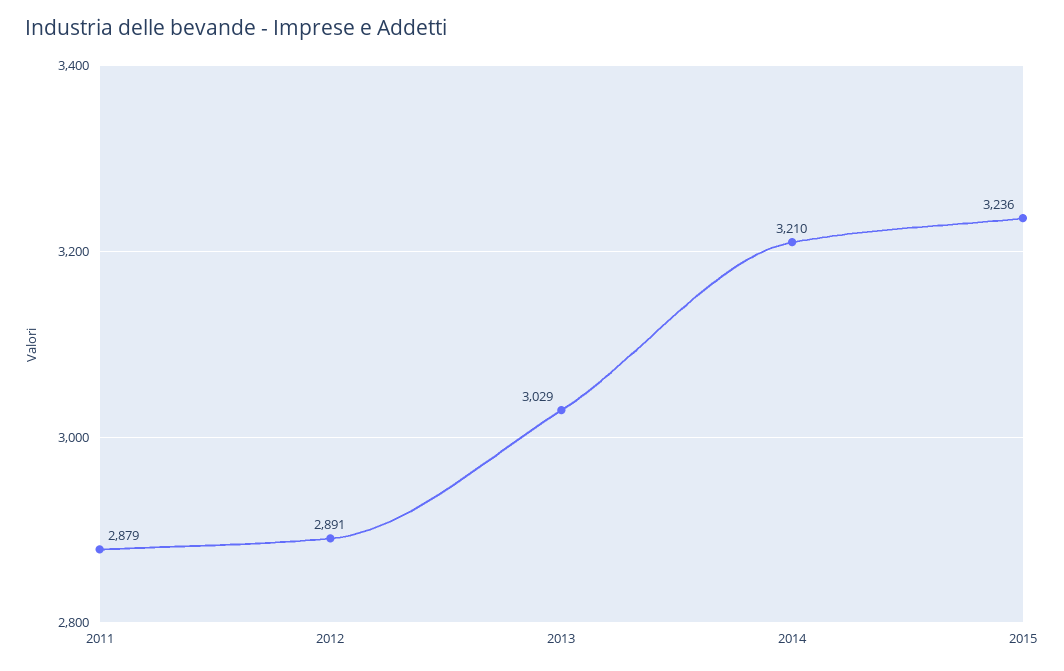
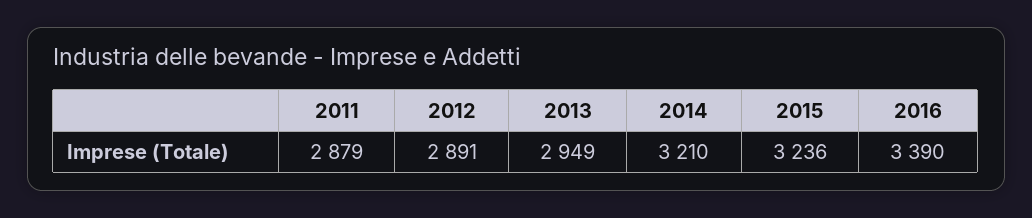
2013: 3029 -> 2949
2016: none -> 3390

